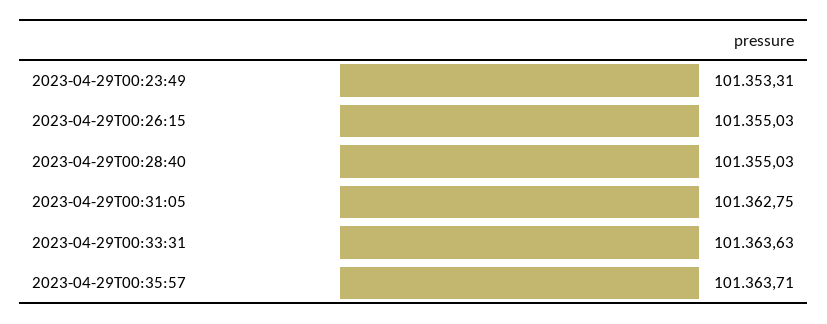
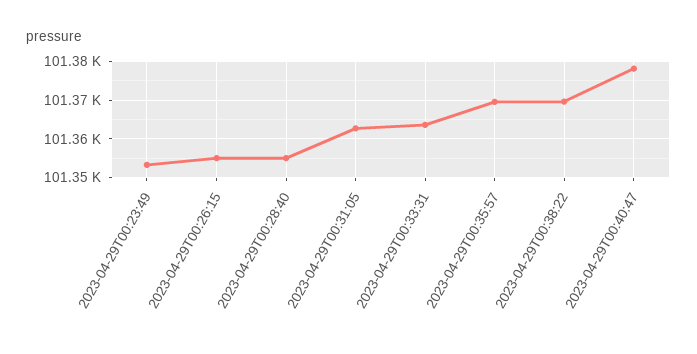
2023-04-29T00:35:57: 101363.71 -> 101370
2023-04-29T00:38:22: none -> 101370
2023-04-29T00:40:47: none -> 101378

